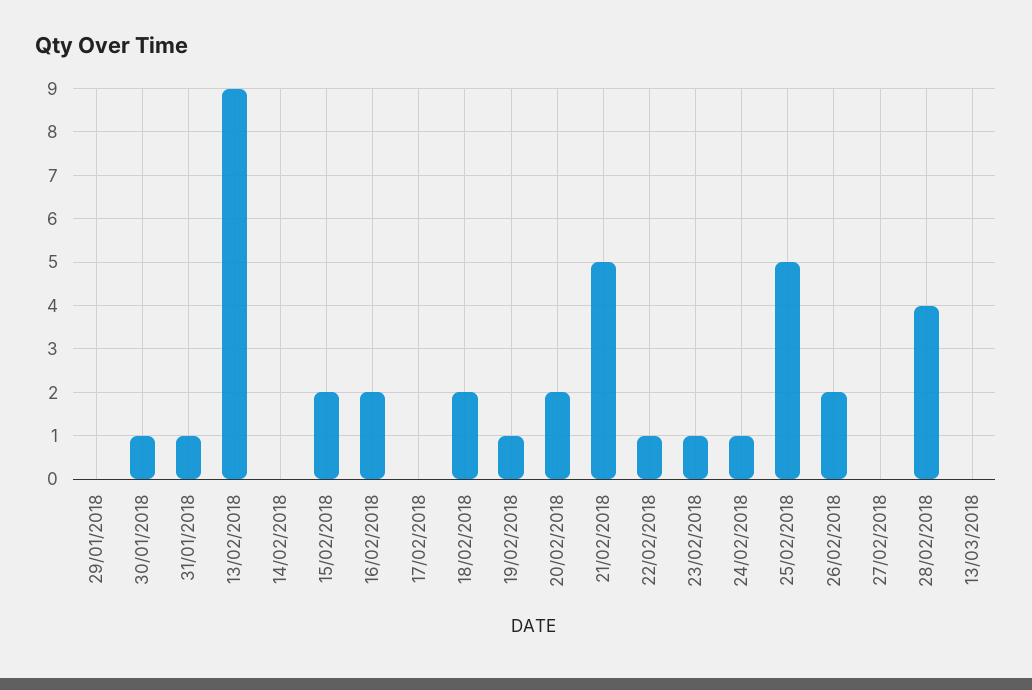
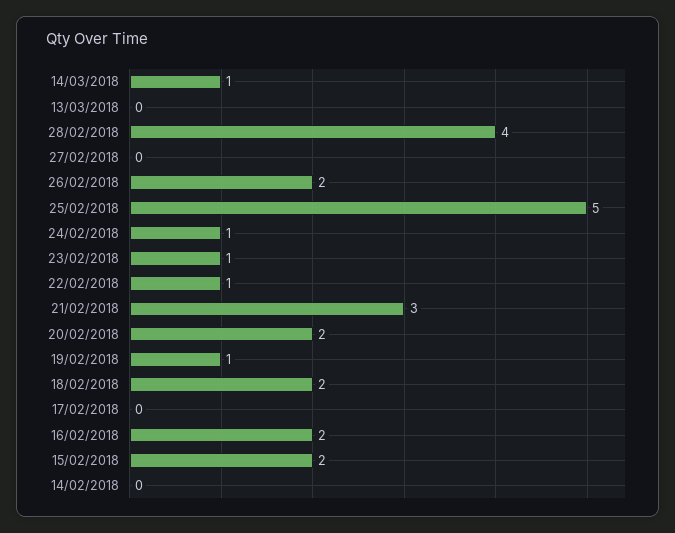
29/01/2018: 0 -> none
30/01/2018: 1 -> none
31/01/2018: 1 -> none
13/02/2018: 9 -> none
21/02/2018: 5 -> 3
14/03/2018: none -> 1

